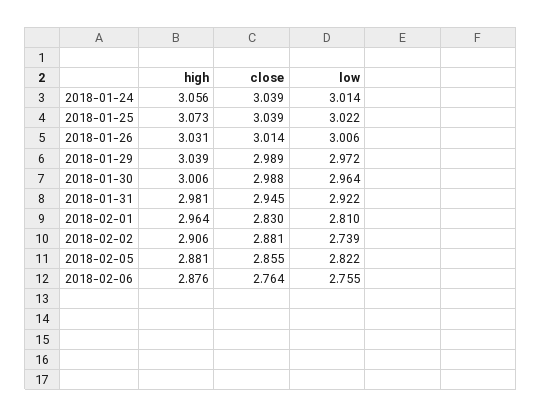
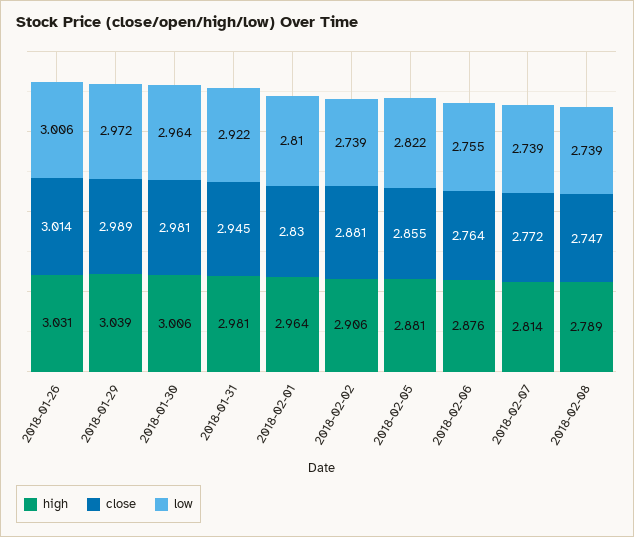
high, 2018-01-24: 3.056 -> none
close, 2018-01-24: 3.039 -> none
low, 2018-01-24: 3.014 -> none
high, 2018-01-25: 3.073 -> none
close, 2018-01-25: 3.039 -> none
low, 2018-01-25: 3.022 -> none
close, 2018-01-30: 2.988 -> 2.981
high, 2018-02-07: none -> 2.814
close, 2018-02-07: none -> 2.772
low, 2018-02-07: none -> 2.739
high, 2018-02-08: none -> 2.789
close, 2018-02-08: none -> 2.747
low, 2018-02-08: none -> 2.739

